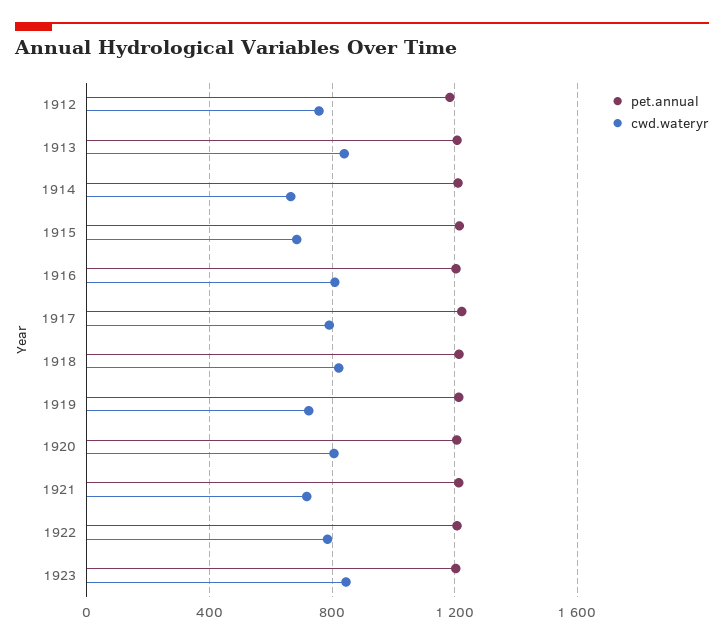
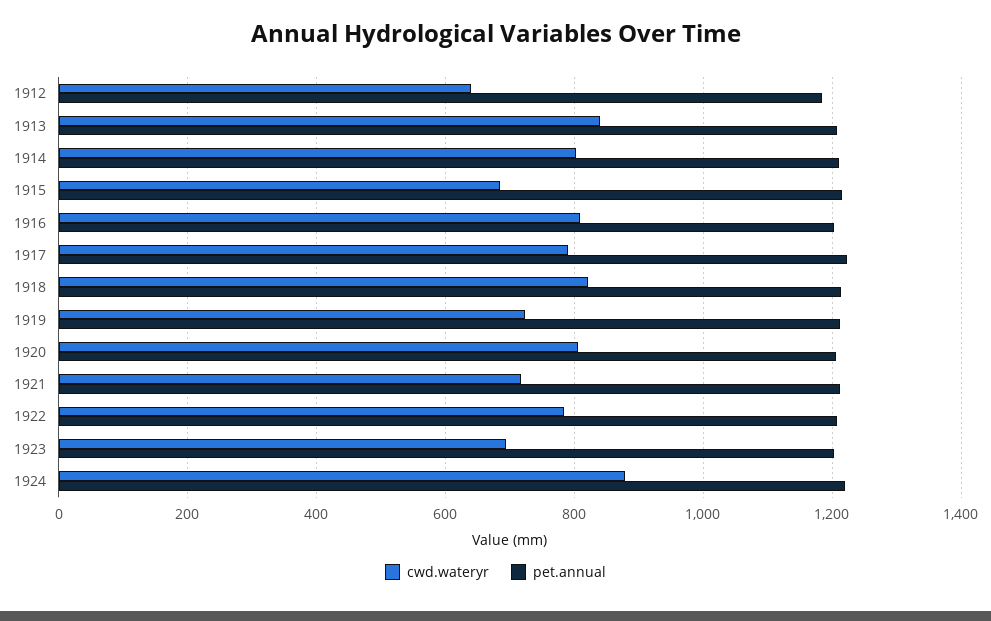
cwd.wateryr, 1912: 750 -> 640
cwd.wateryr, 1914: 650 -> 800
cwd.wateryr, 1923: 850 -> 700
cwd.wateryr, 1924: none -> 880
pet.annual, 1924: none -> 1220

